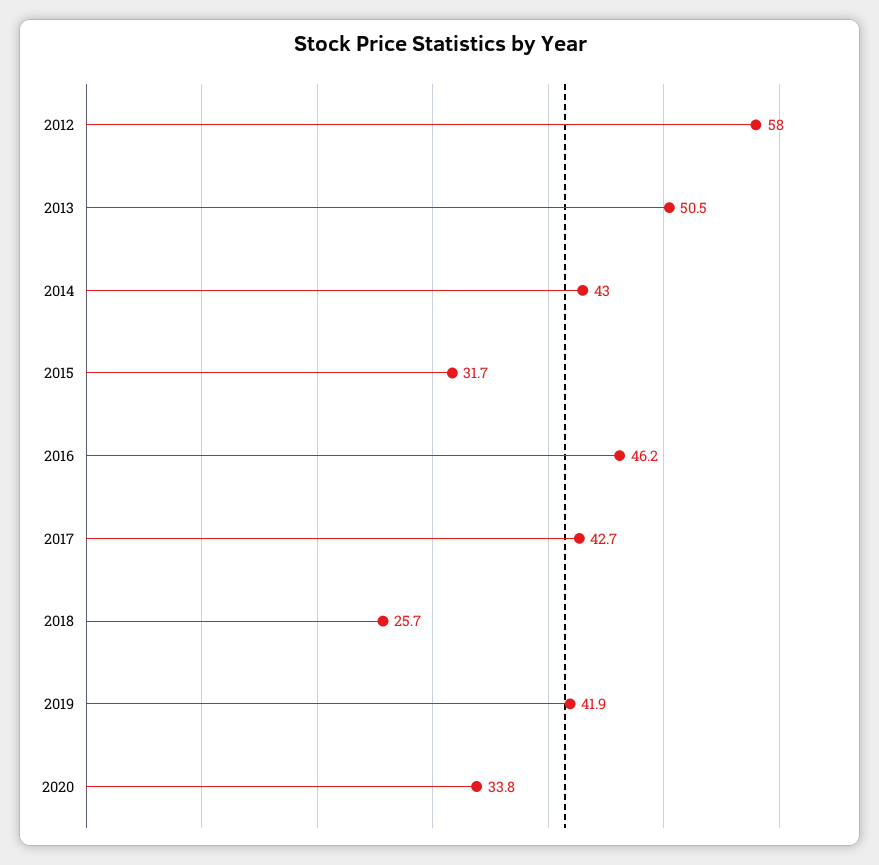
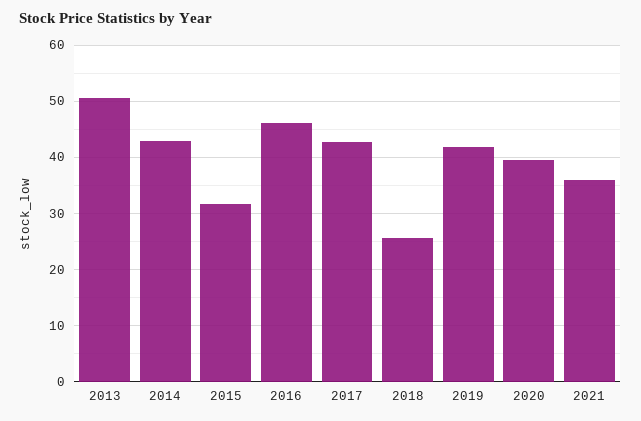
2012: 58 -> none
2020: 33.8 -> 40
2021: none -> 36

